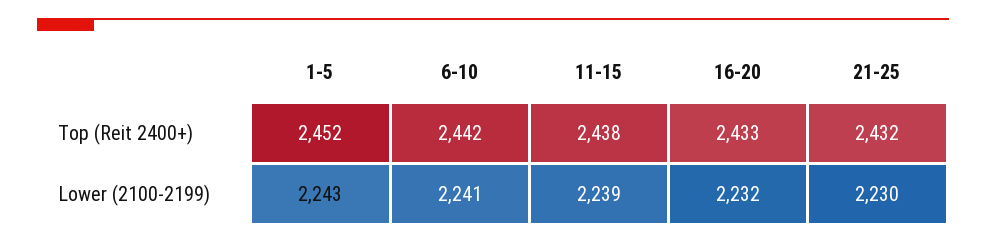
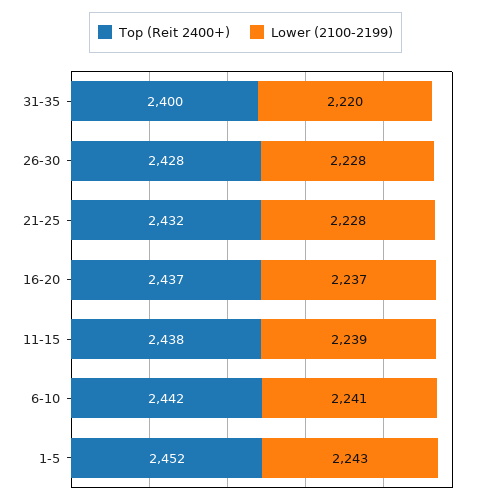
Top (Reit 2400+), 16-20: 2433 -> 2437
Lower (2100-2199), 16-20: 2232 -> 2237
Lower (2100-2199), 21-25: 2230 -> 2228
Top (Reit 2400+), 31-35: none -> 2400
Lower (2100-2199), 31-35: none -> 2220
Top (Reit 2400+), 26-30: none -> 2428
Lower (2100-2199), 26-30: none -> 2228

